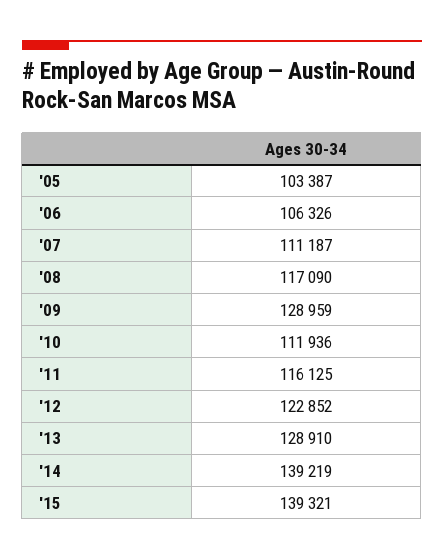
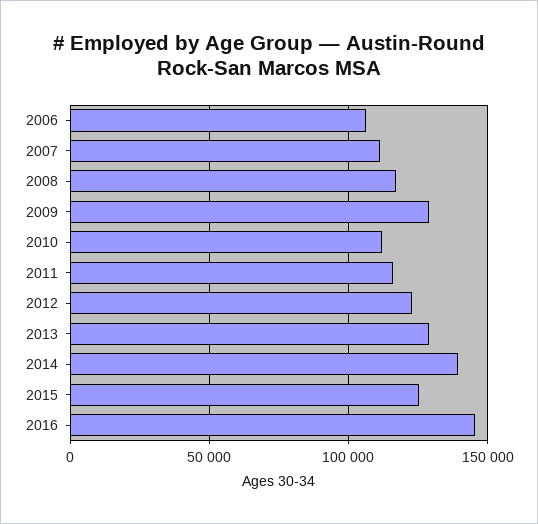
'05: 103387 -> none
'15: 139321 -> 125000
2016: none -> 145000

